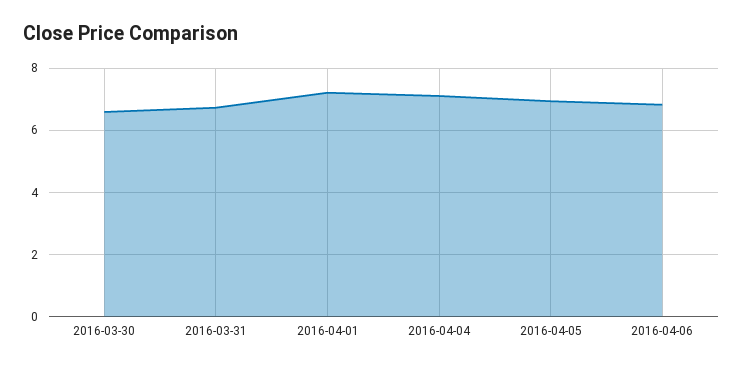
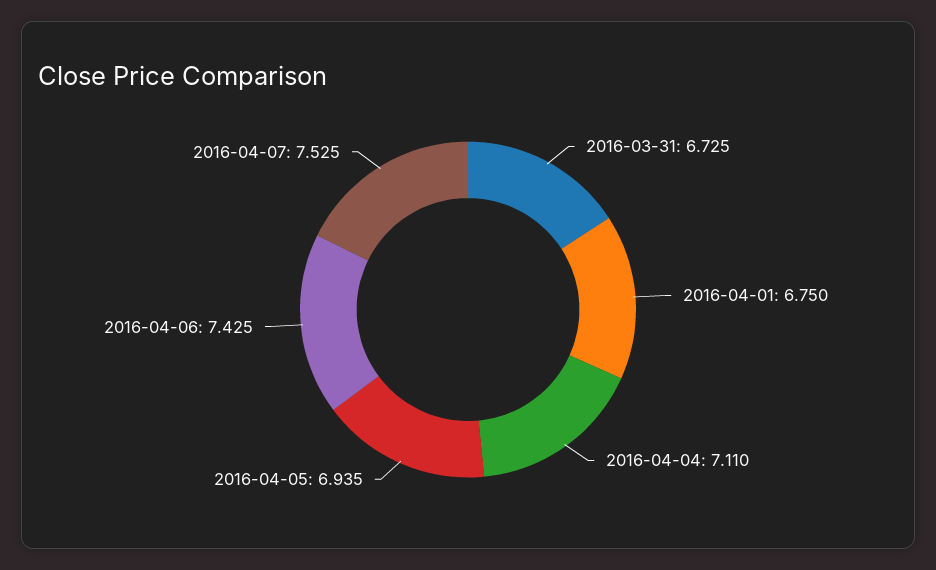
2016-03-30: 6.6 -> none
2016-04-01: 7.2 -> 6.75
2016-04-06: 6.8 -> 7.425
2016-04-07: none -> 7.525

